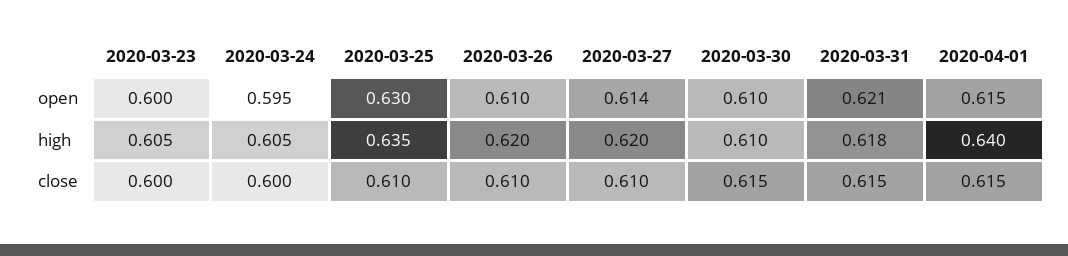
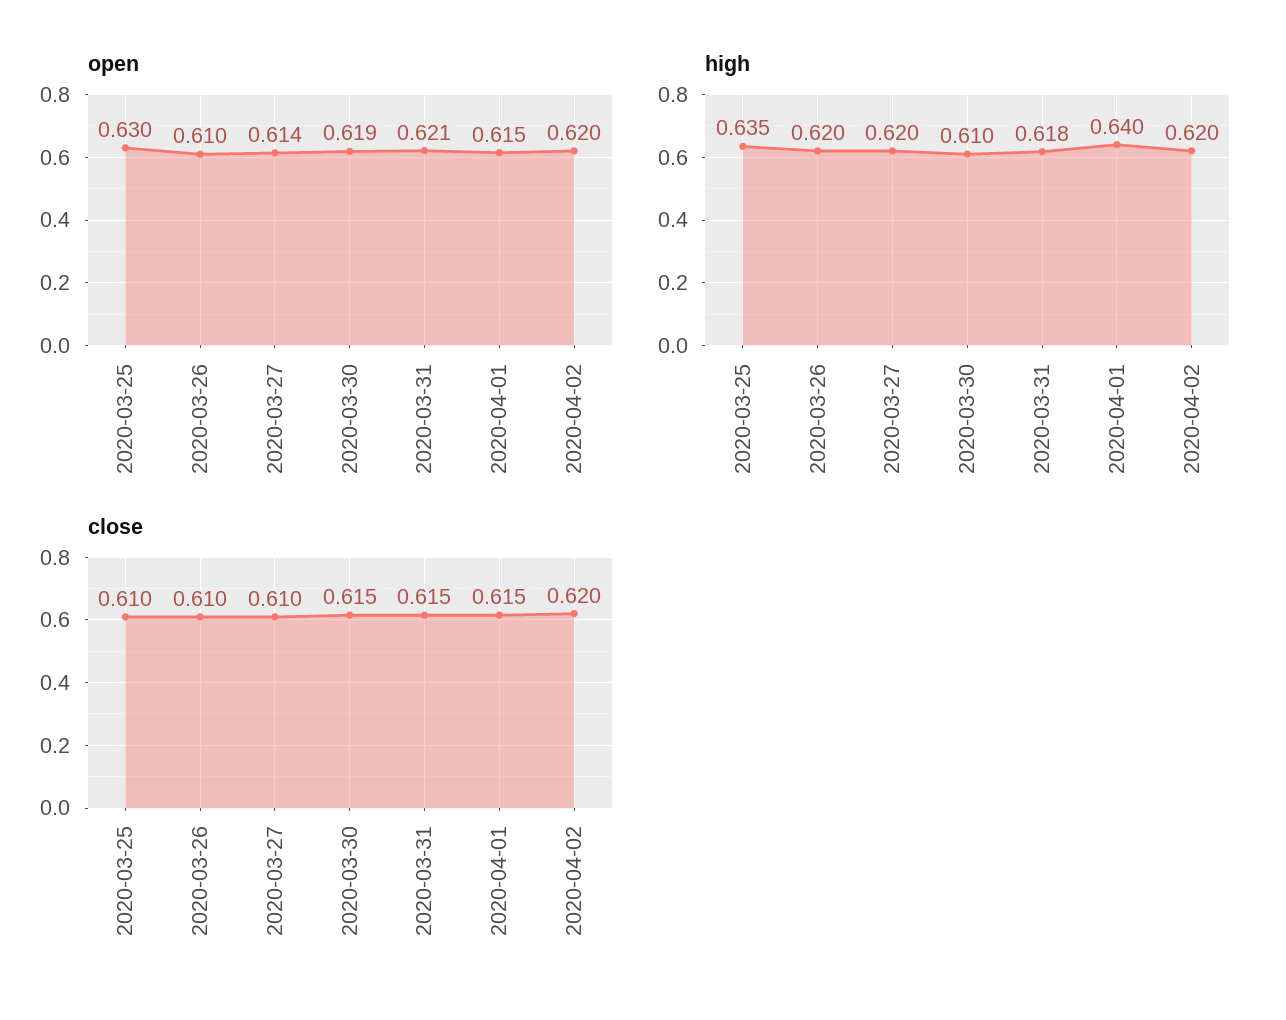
open, 2020-03-23: 0.6 -> none
open, 2020-03-24: 0.595 -> none
open, 2020-03-30: 0.61 -> 0.619
high, 2020-03-23: 0.605 -> none
high, 2020-03-24: 0.605 -> none
close, 2020-03-23: 0.6 -> none
close, 2020-03-24: 0.6 -> none
open, 2020-04-02: none -> 0.62
high, 2020-04-02: none -> 0.62
close, 2020-04-02: none -> 0.62

